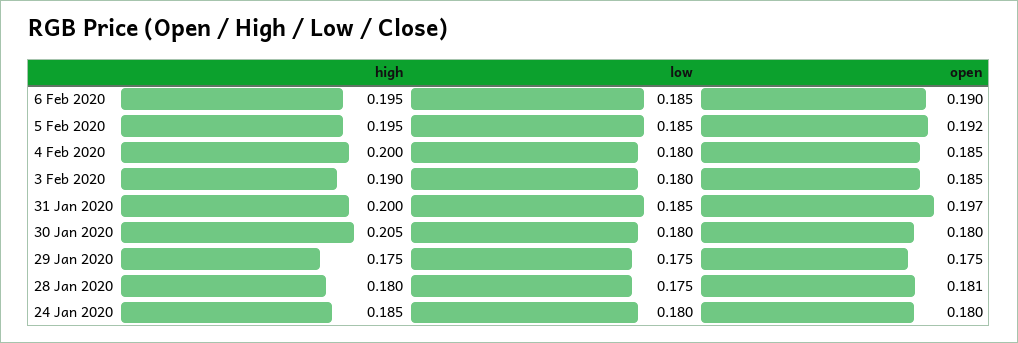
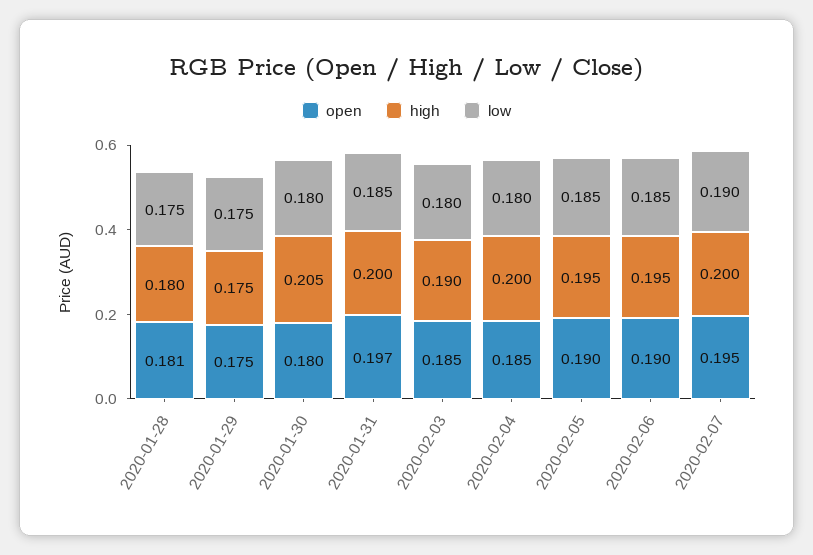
open, 5 Feb 2020: 0.192 -> 0.19
high, 24 Jan 2020: 0.185 -> none
low, 24 Jan 2020: 0.18 -> none
open, 24 Jan 2020: 0.18 -> none
open, 2020-02-07: none -> 0.195
high, 2020-02-07: none -> 0.2
low, 2020-02-07: none -> 0.19

